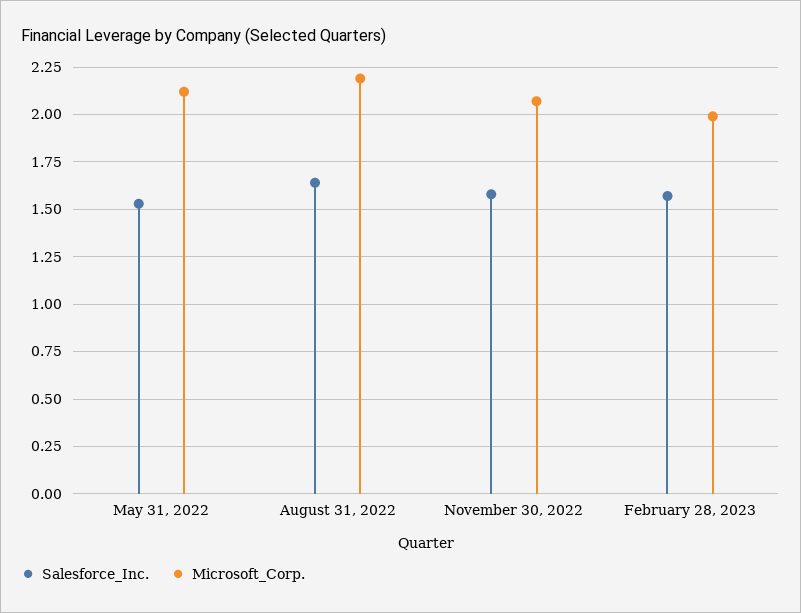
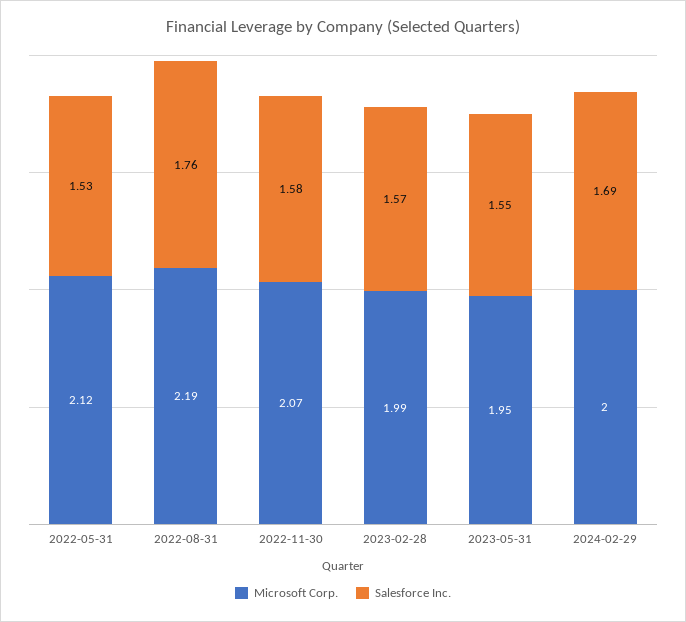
Salesforce_Inc., August 31, 2022: 1.65 -> 1.76
Microsoft_Corp., 2023-05-31: none -> 1.95
Salesforce_Inc., 2023-05-31: none -> 1.55
Microsoft_Corp., 2024-02-29: none -> 2
Salesforce_Inc., 2024-02-29: none -> 1.69

